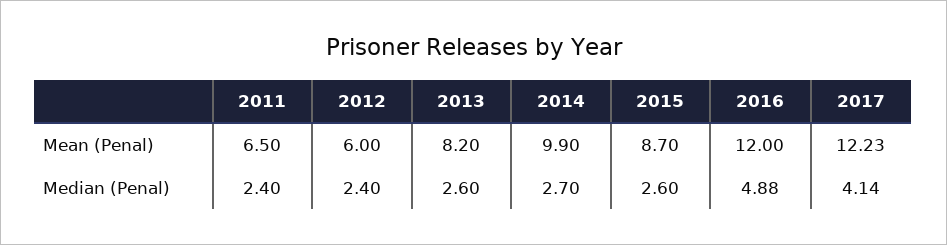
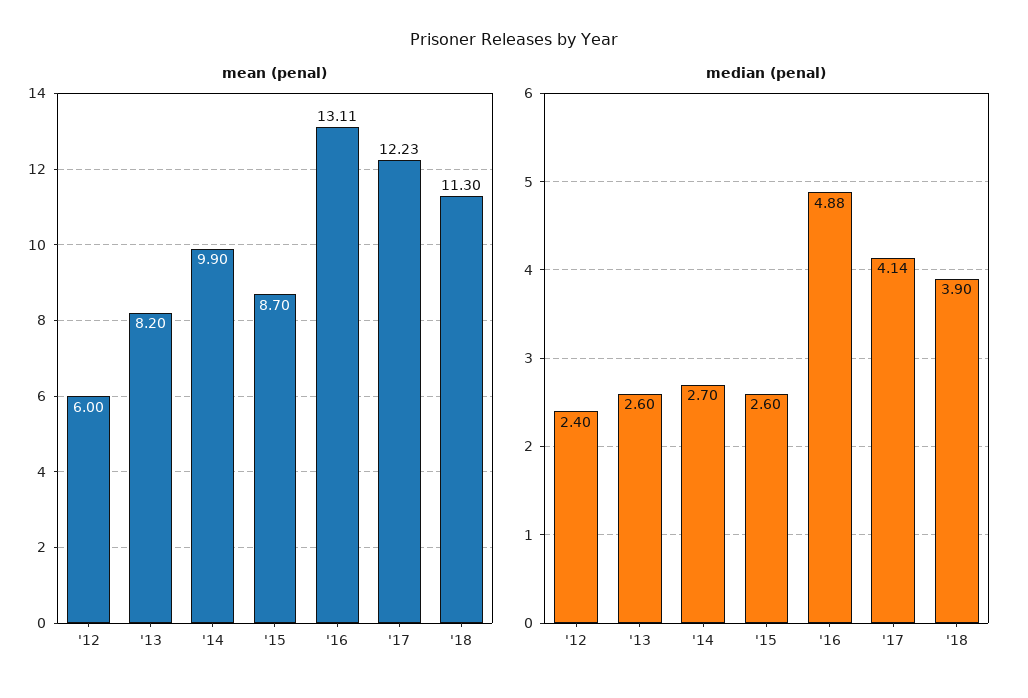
Mean (Penal), 2011: 6.5 -> none
Mean (Penal), 2016: 12 -> 13.11
Median (Penal), 2011: 2.4 -> none
Mean (Penal), '18: none -> 11.3
Median (Penal), '18: none -> 3.9

